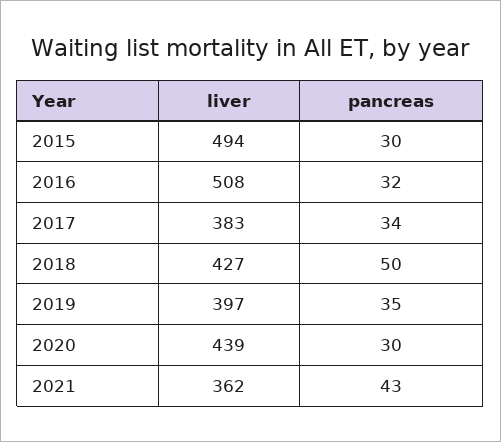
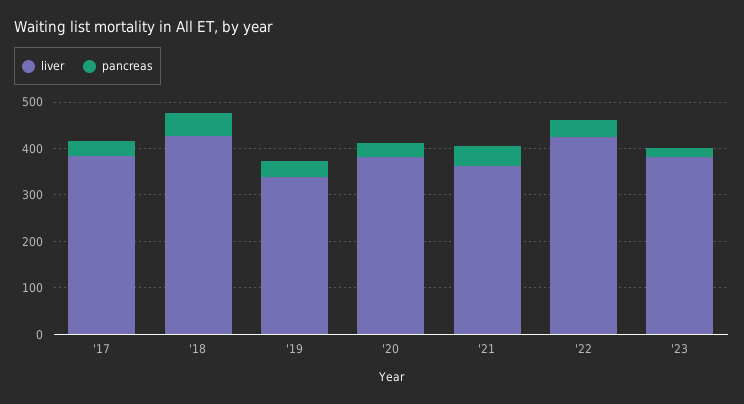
liver, 2015: 494 -> none
pancreas, 2015: 30 -> none
liver, 2016: 508 -> none
pancreas, 2016: 32 -> none
liver, 2019: 397 -> 340
liver, 2020: 439 -> 380
liver, '22: none -> 420
pancreas, '22: none -> 40
liver, '23: none -> 380
pancreas, '23: none -> 20

